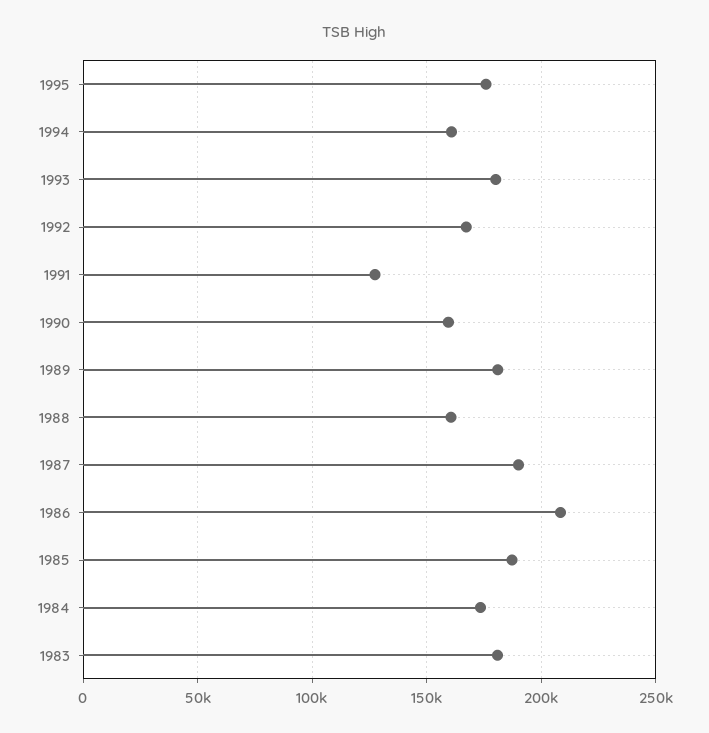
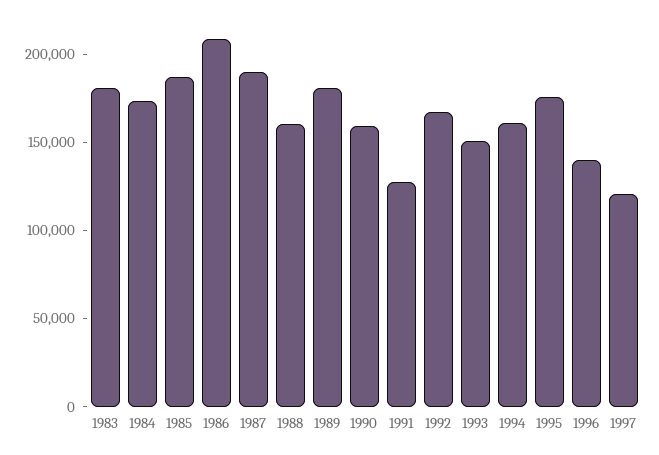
1993: 180000 -> 150000
1996: none -> 140000
1997: none -> 120000

